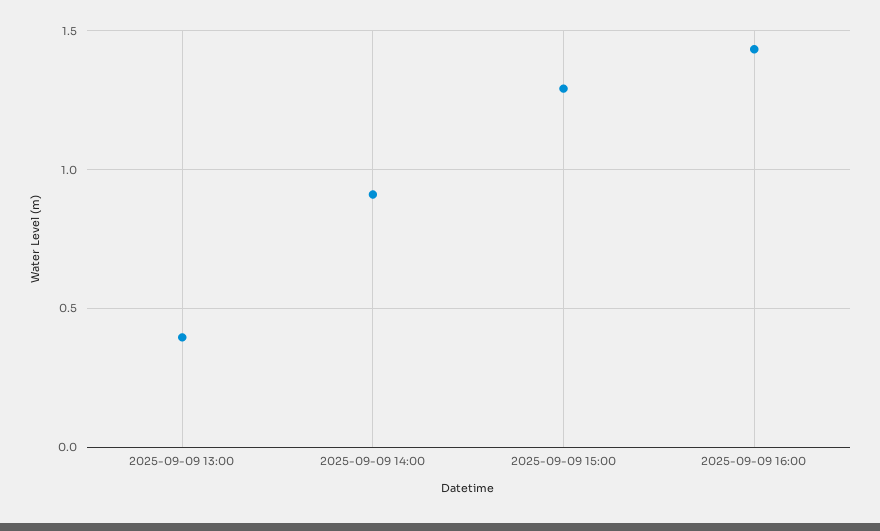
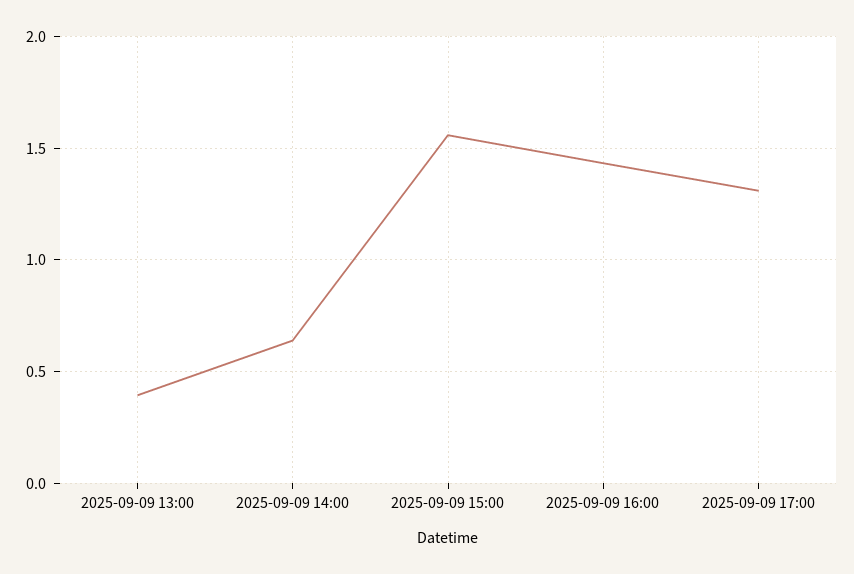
2025-09-09 14:00: 0.9 -> 0.65
2025-09-09 15:00: 1.3 -> 1.55
2025-09-09 17:00: none -> 1.3

